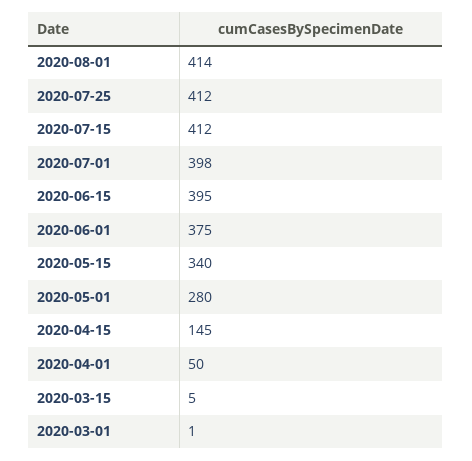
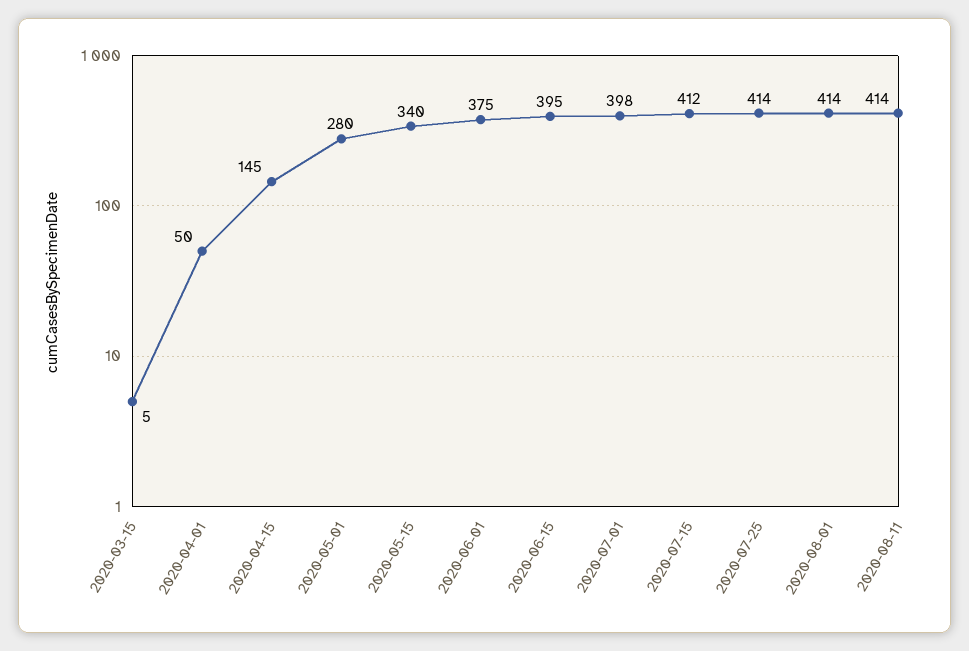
2020-07-25: 412 -> 414
2020-03-01: 1 -> none
2020-08-11: none -> 414

